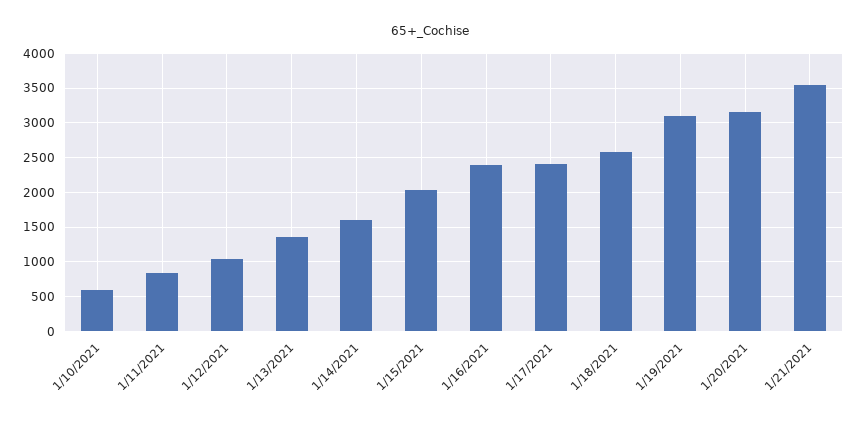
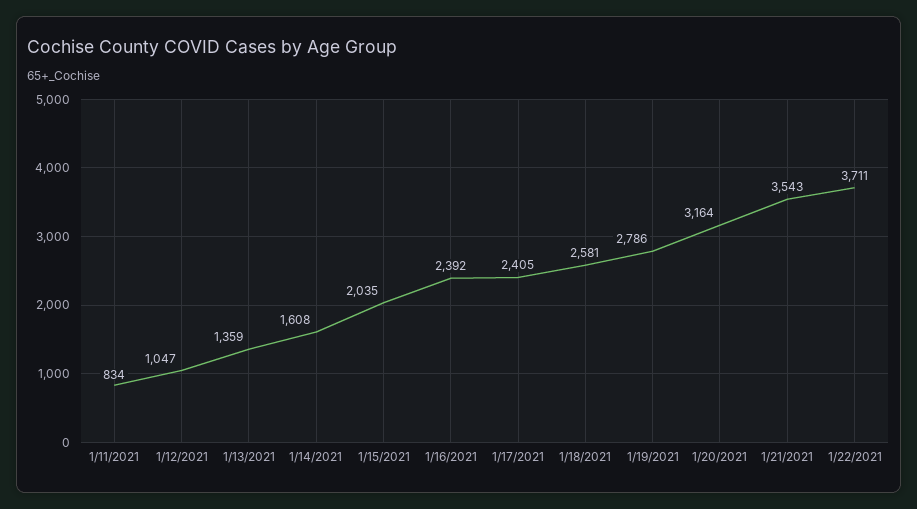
1/10/2021: 600 -> none
1/19/2021: 3100 -> 2786
1/22/2021: none -> 3711

